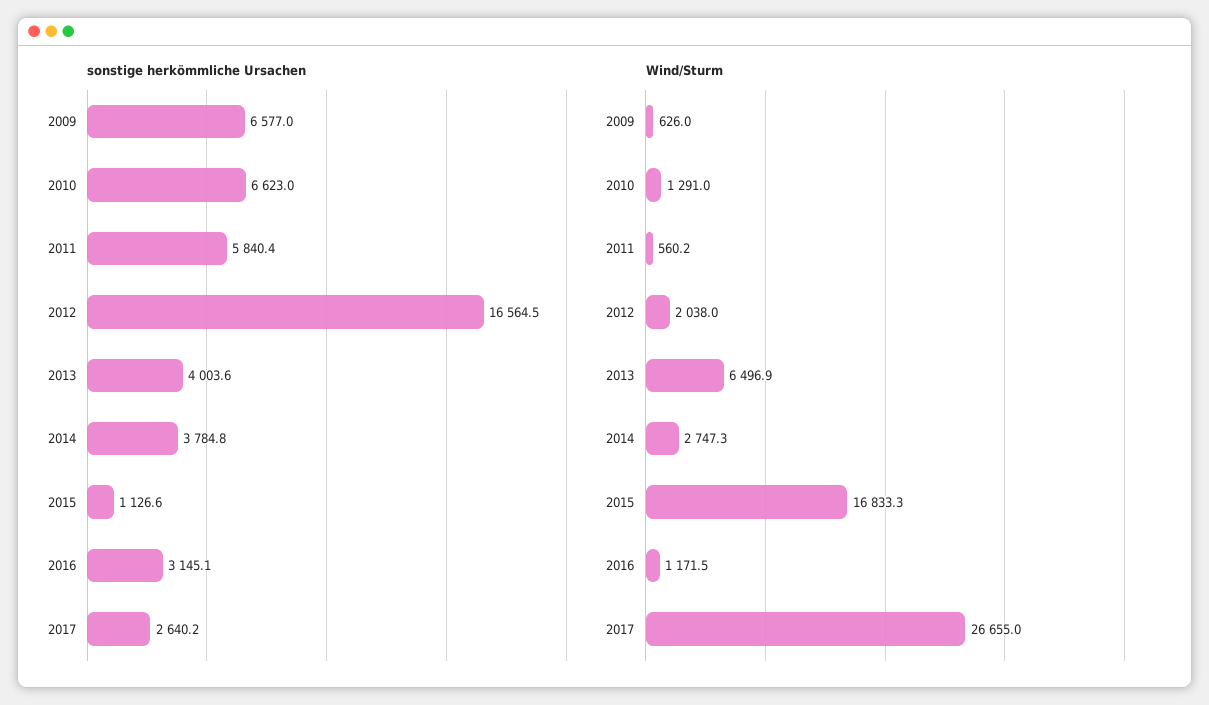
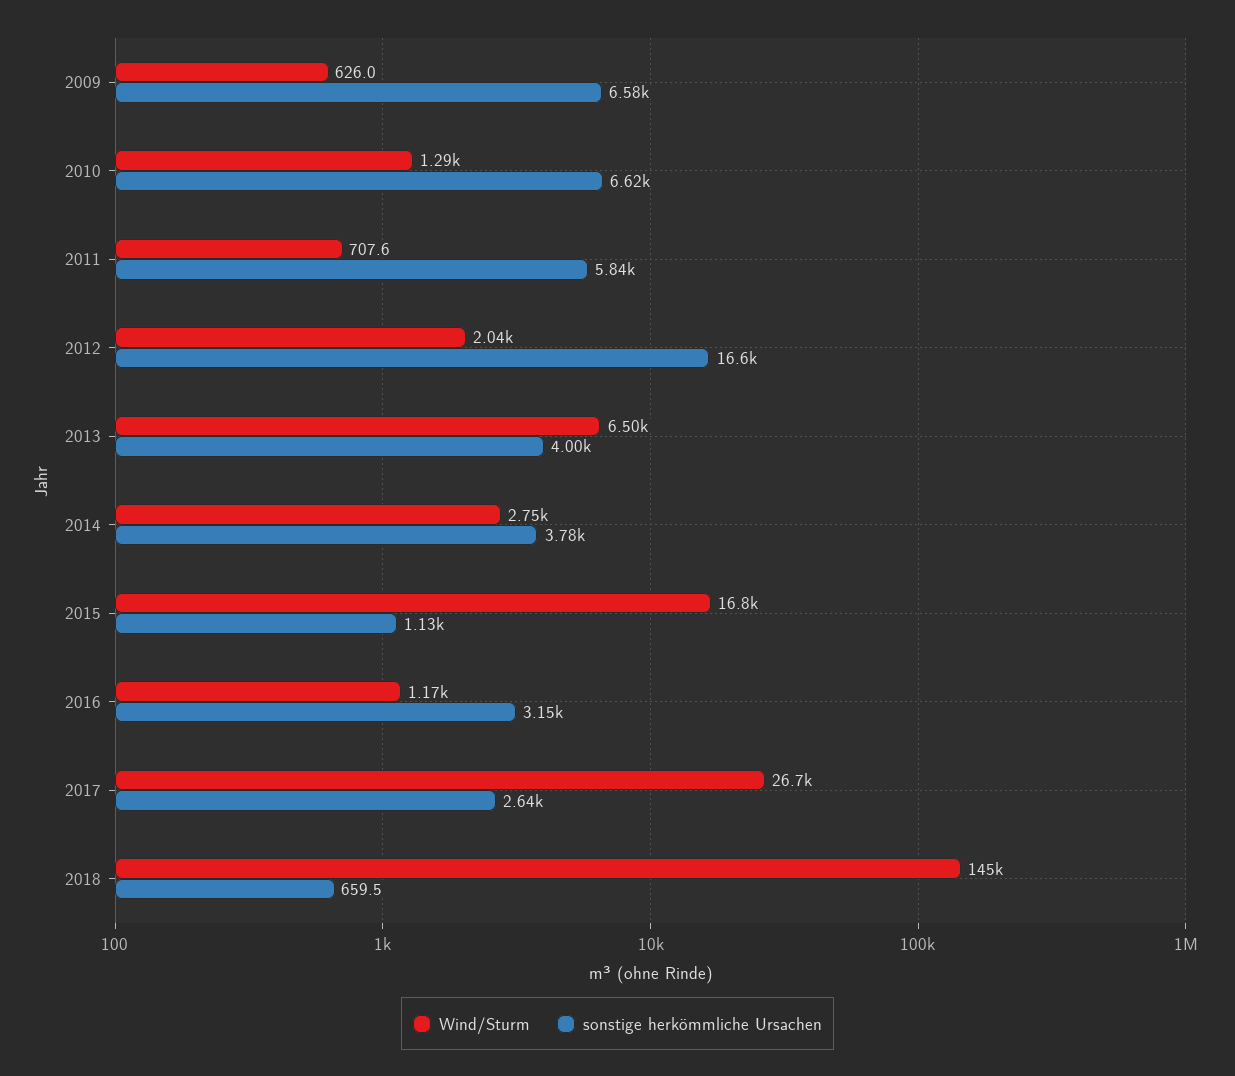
Wind/Sturm, 2011: 560.2 -> 707.6
Wind/Sturm, 2018: none -> 145000
sonstige herkömmliche Ursachen, 2018: none -> 659.5

